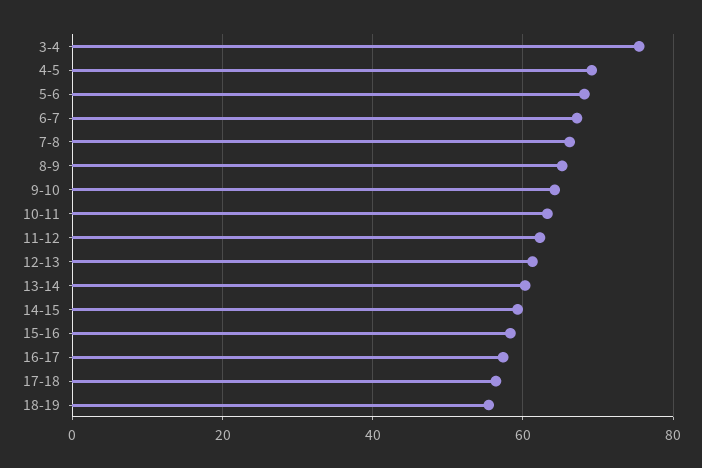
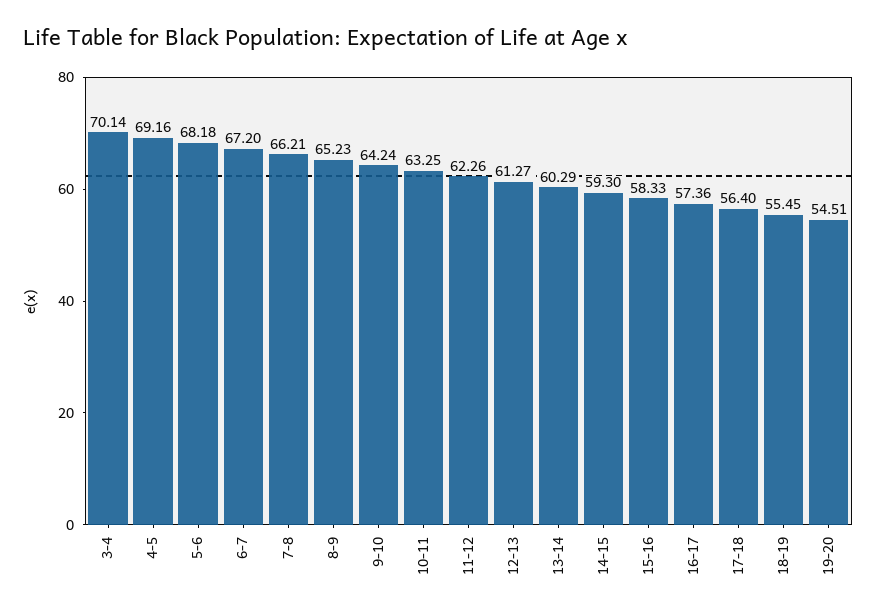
3-4: 76 -> 70.14
19-20: none -> 54.51

